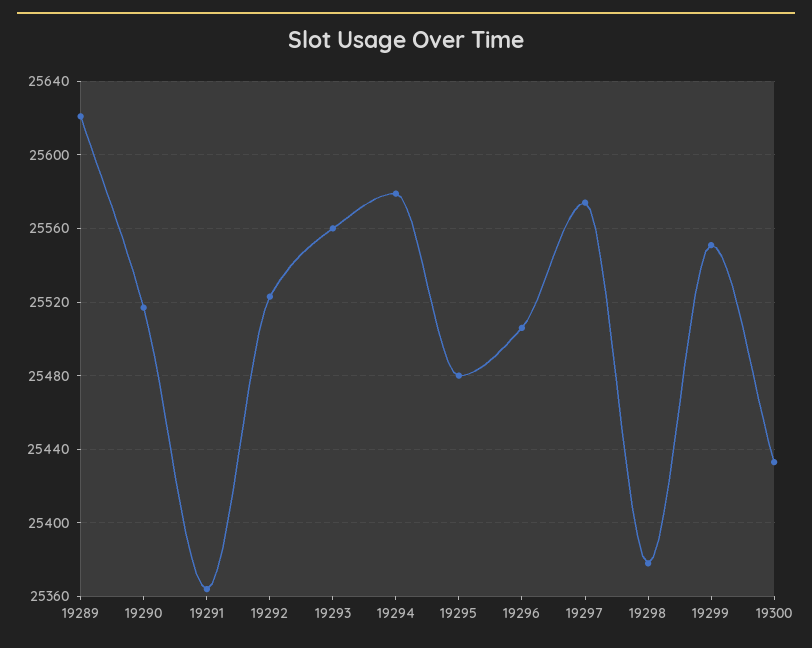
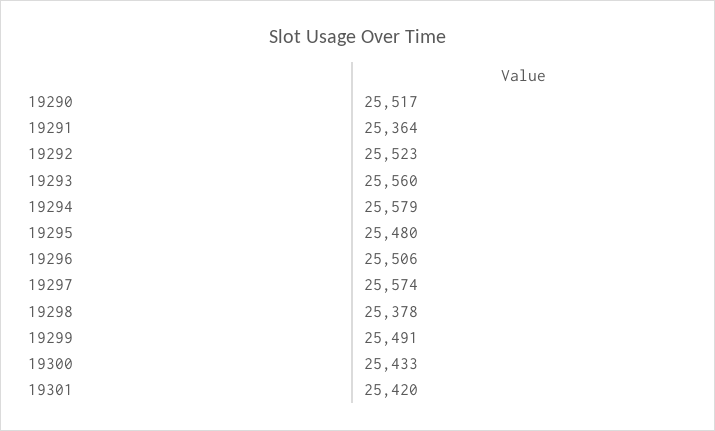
19289: 25620 -> none
19299: 25550 -> 25491
19301: none -> 25420

